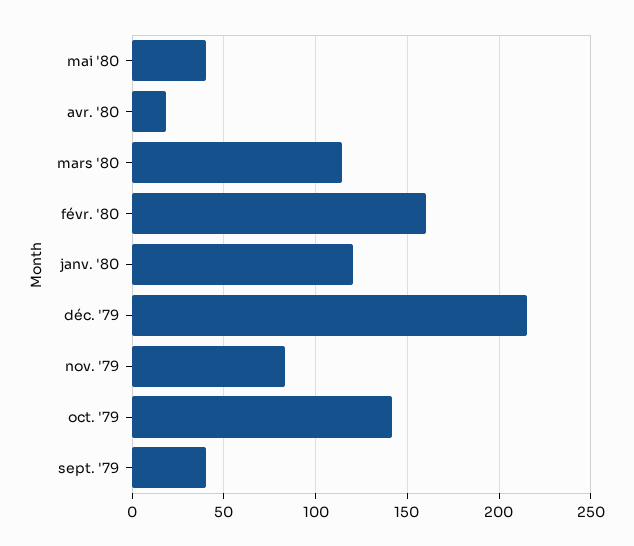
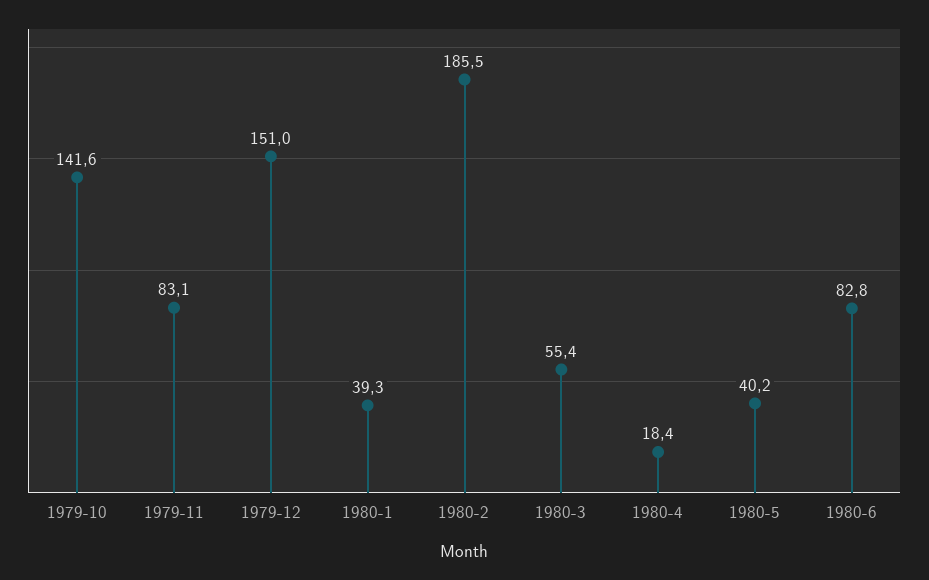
mars '80: 115 -> 55.4
févr. '80: 160 -> 185.5
janv. '80: 120 -> 39.3
déc. '79: 215 -> 151
sept. '79: 40 -> none
1980-6: none -> 82.8

